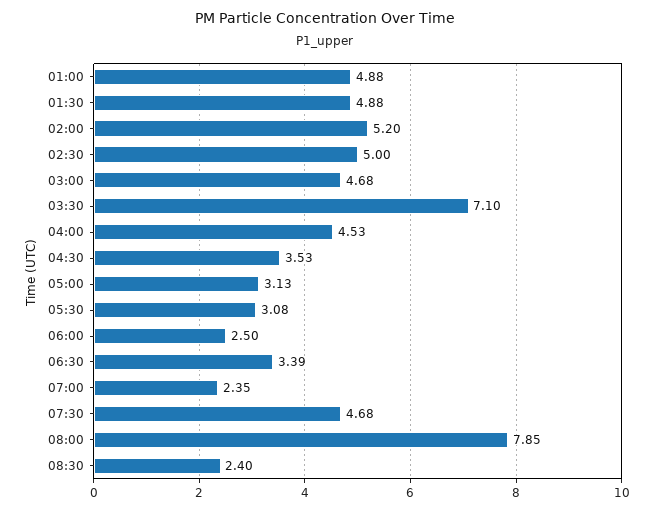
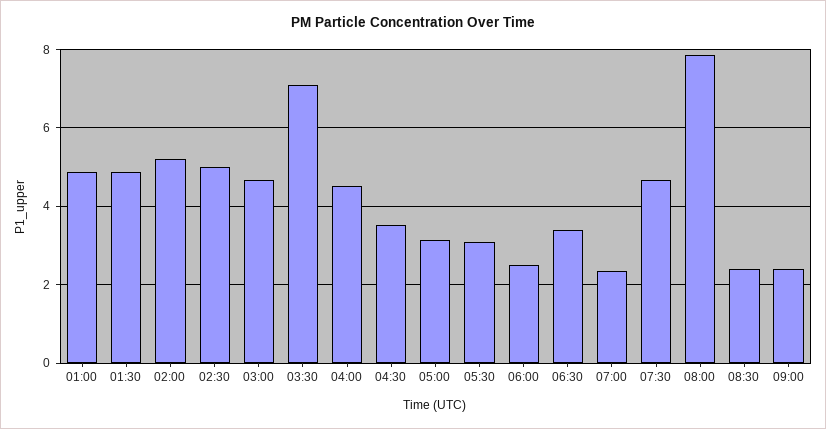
09:00: none -> 2.4

